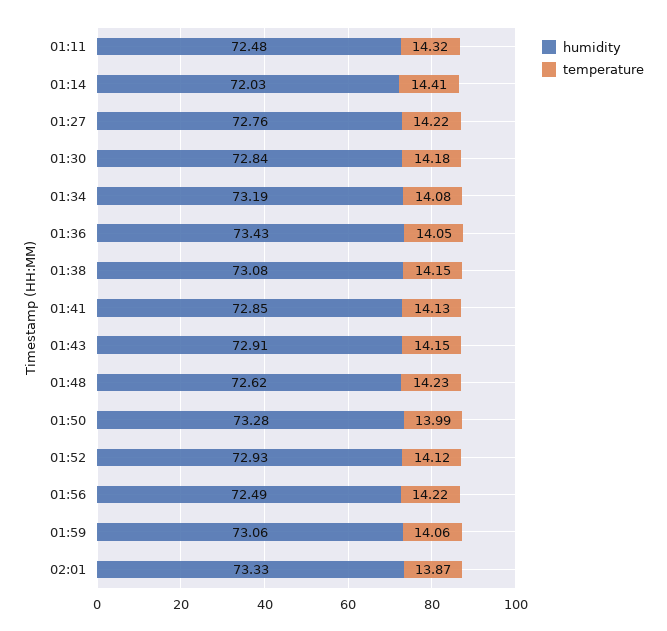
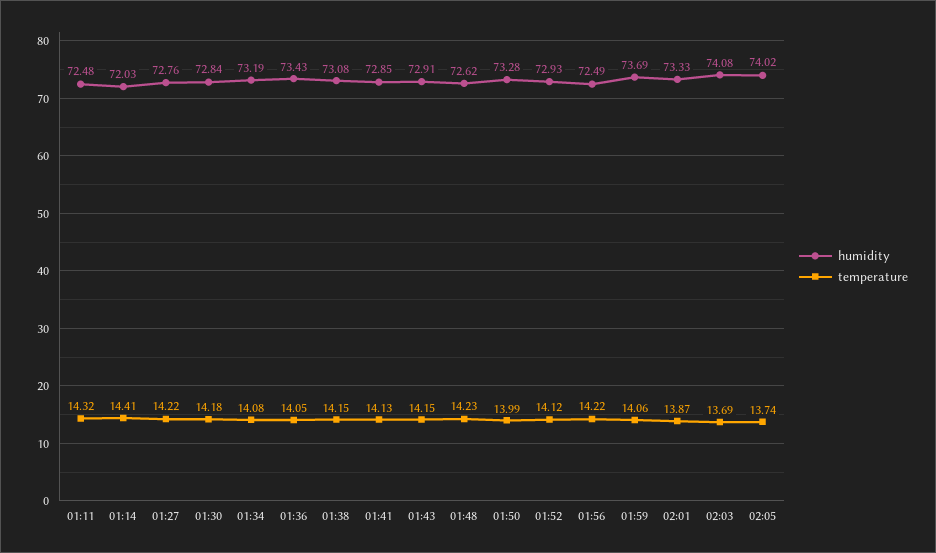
humidity, 01:59: 73.06 -> 73.69
humidity, 02:03: none -> 74.08
temperature, 02:03: none -> 13.69
humidity, 02:05: none -> 74.02
temperature, 02:05: none -> 13.74

